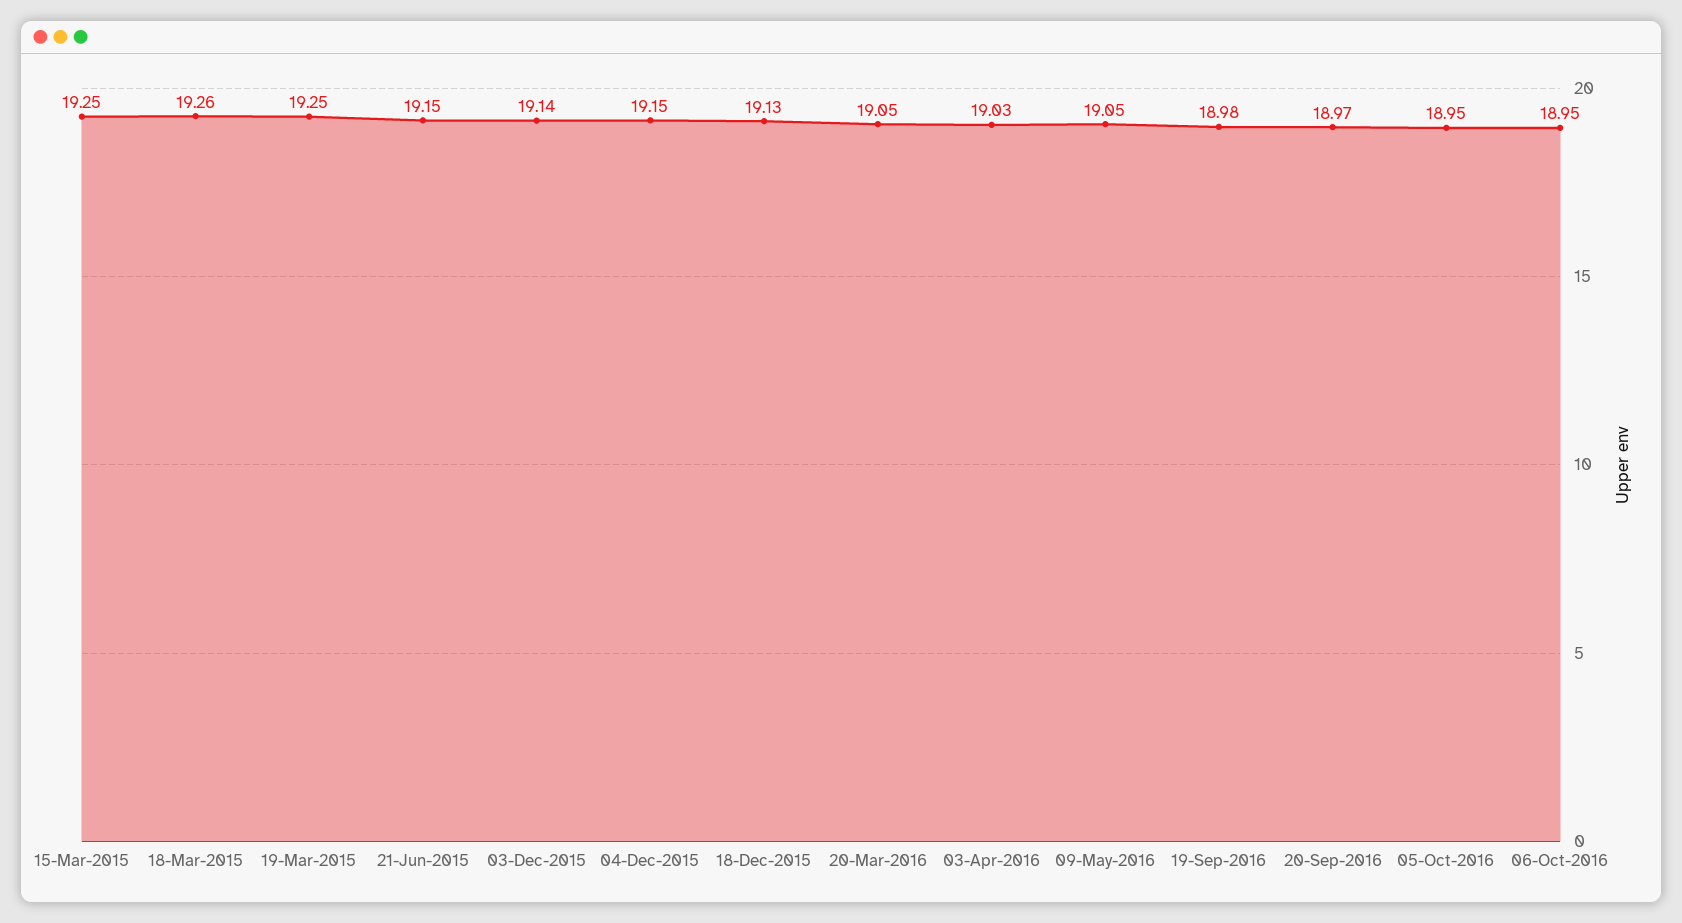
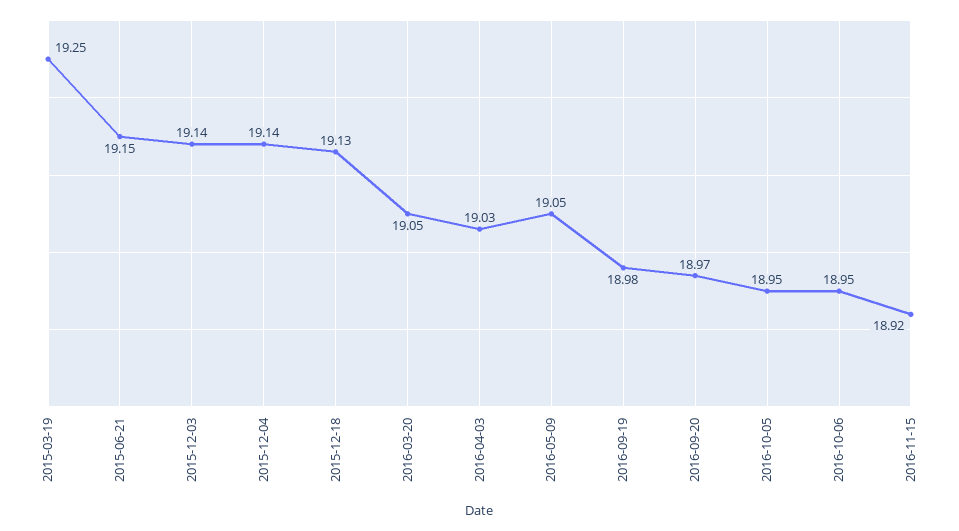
15-Mar-2015: 19.25 -> none
18-Mar-2015: 19.26 -> none
04-Dec-2015: 19.15 -> 19.14
2016-11-15: none -> 18.92

